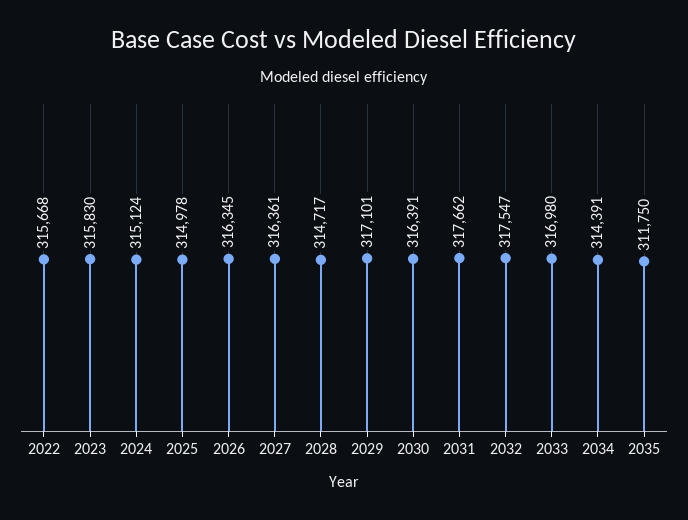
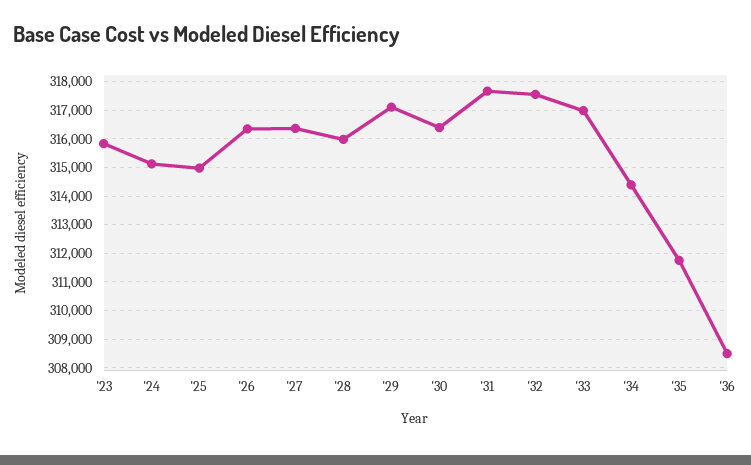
2022: 315668 -> none
2028: 314717 -> 316000
'36: none -> 308500

